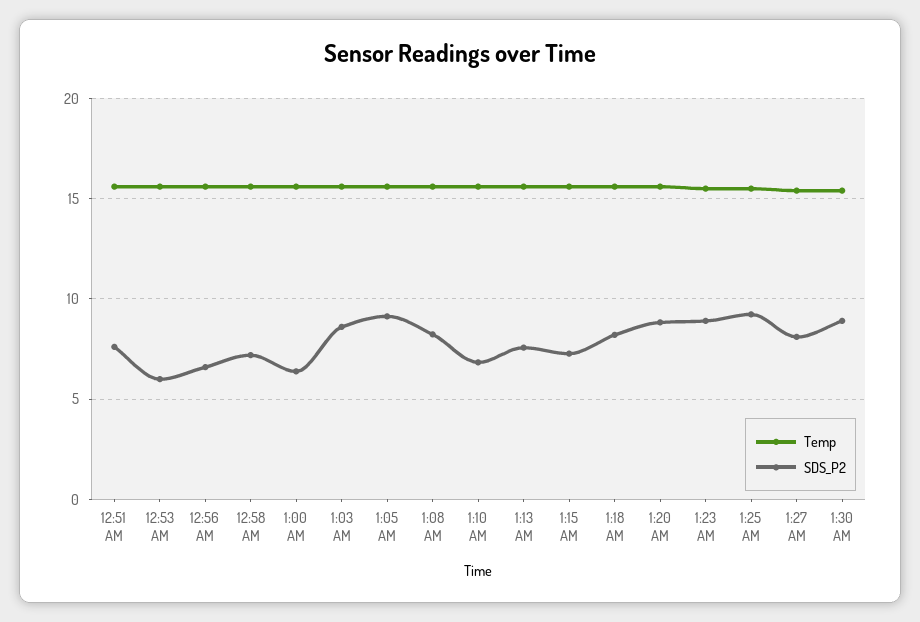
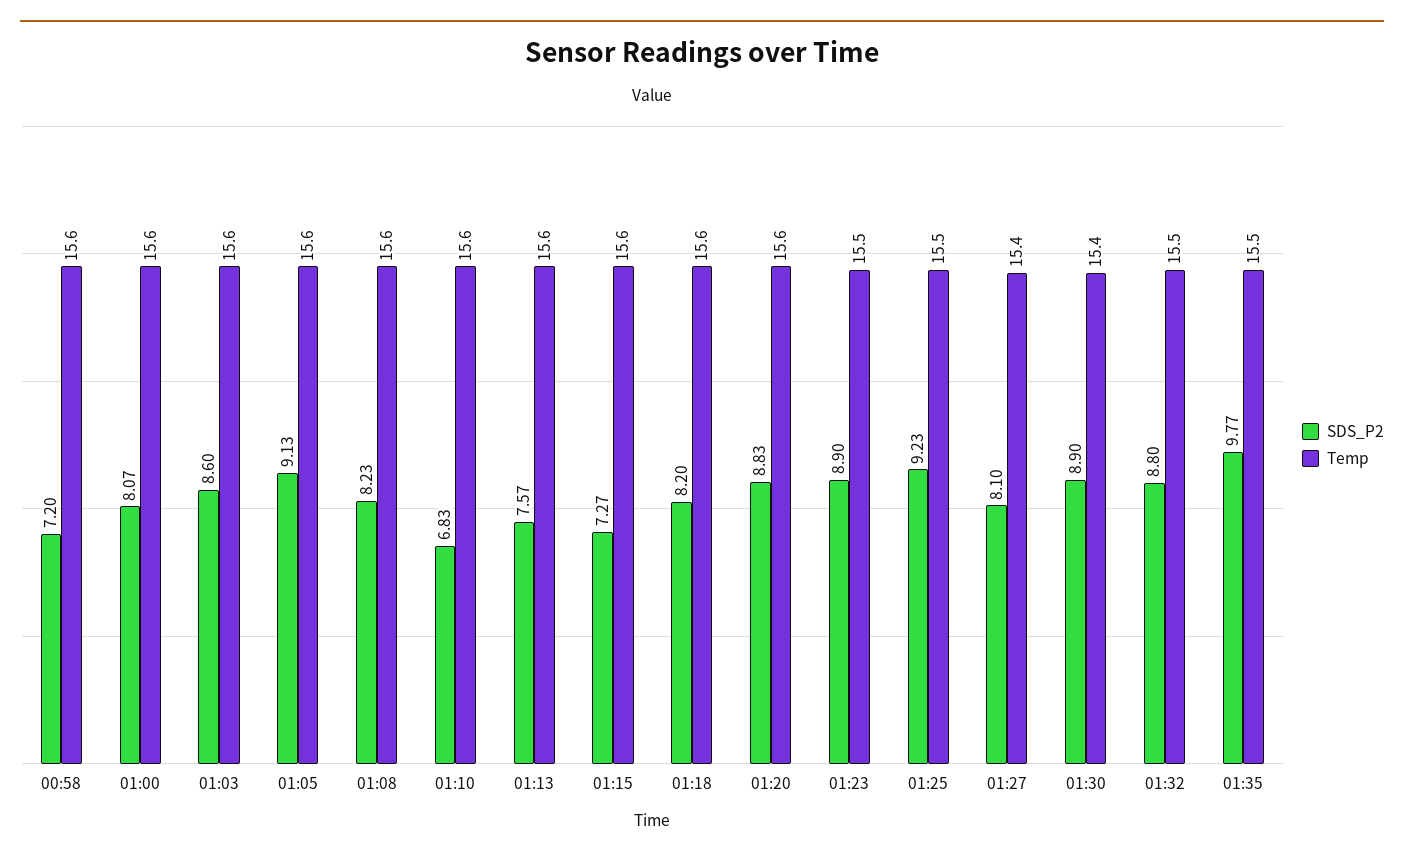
Temp, 12:51 AM: 15.5 -> none
SDS_P2, 12:51 AM: 7.5 -> none
Temp, 12:53 AM: 15.5 -> none
SDS_P2, 12:53 AM: 6 -> none
Temp, 12:56 AM: 15.5 -> none
SDS_P2, 12:56 AM: 6.5 -> none
SDS_P2, 1:00 AM: 6.5 -> 8.07
SDS_P2, 01:32: none -> 8.8
Temp, 01:32: none -> 15.5
SDS_P2, 01:35: none -> 9.77
Temp, 01:35: none -> 15.5

